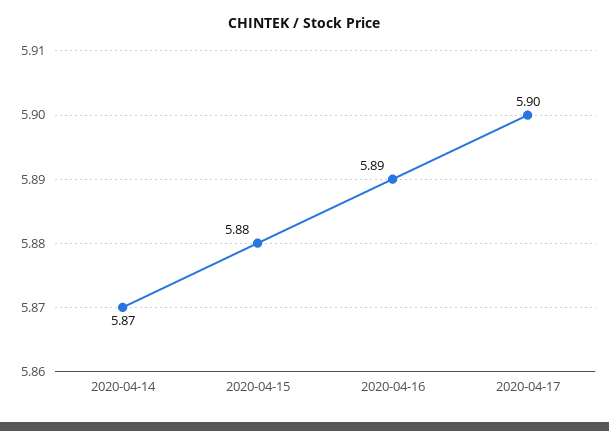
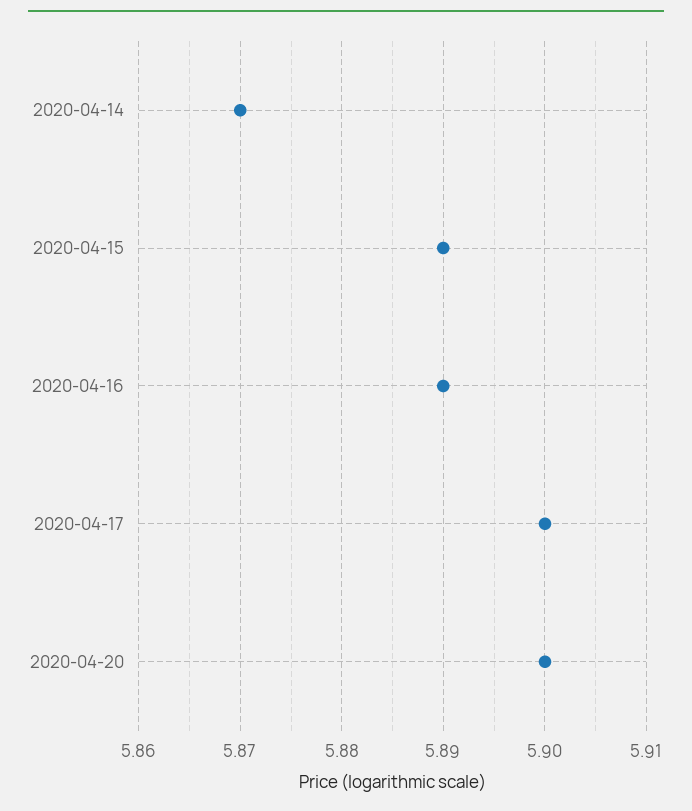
2020-04-15: 5.88 -> 5.89
2020-04-20: none -> 5.9

